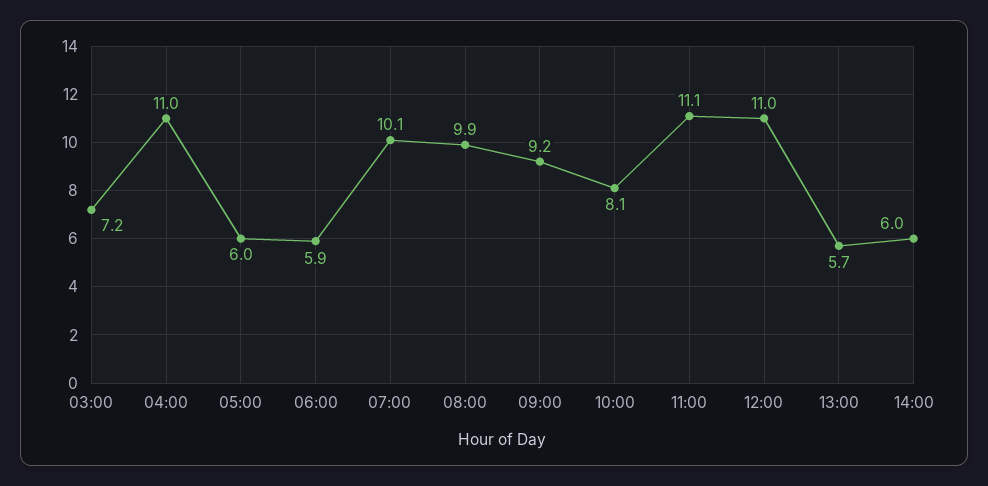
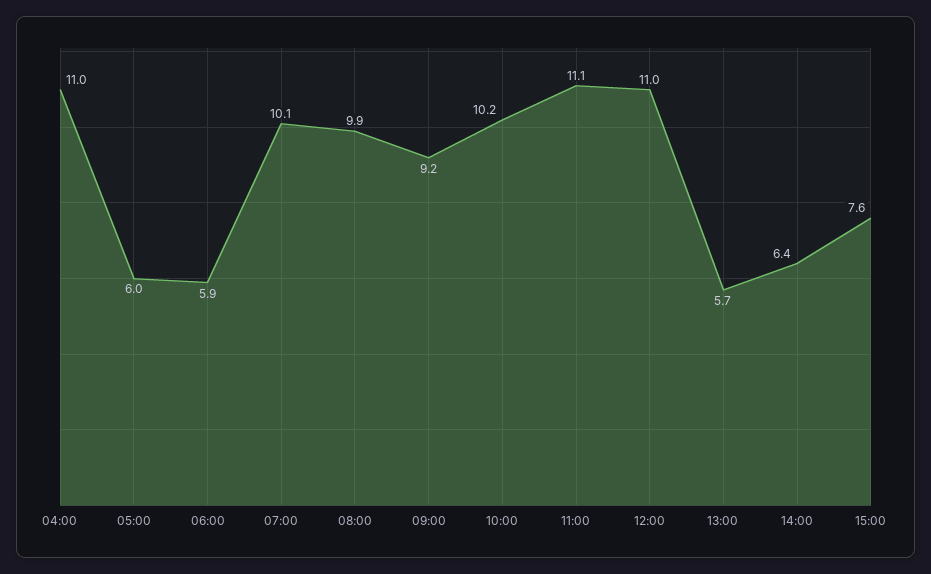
03:00: 7.2 -> none
10:00: 8.1 -> 10.2
14:00: 6 -> 6.4
15:00: none -> 7.6

